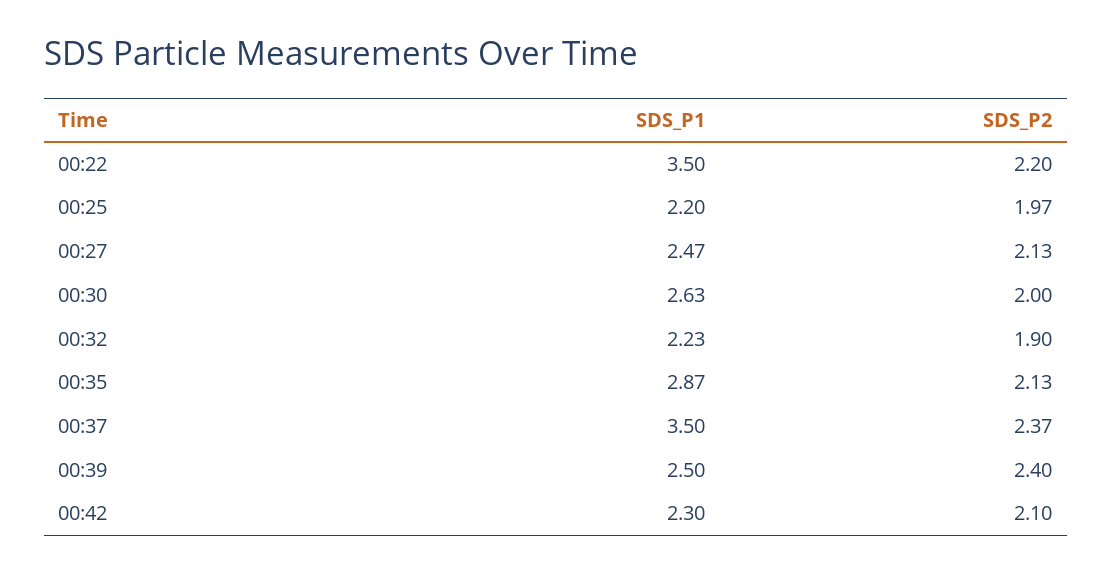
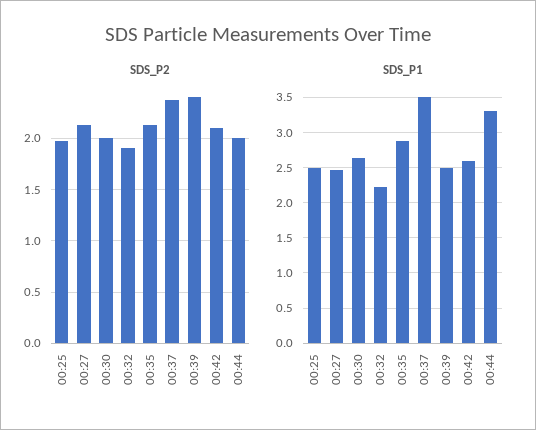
SDS_P1, 00:22: 3.5 -> none
SDS_P2, 00:22: 2.2 -> none
SDS_P1, 00:25: 2.2 -> 2.5
SDS_P1, 00:42: 2.3 -> 2.6
SDS_P2, 00:44: none -> 2
SDS_P1, 00:44: none -> 3.3

